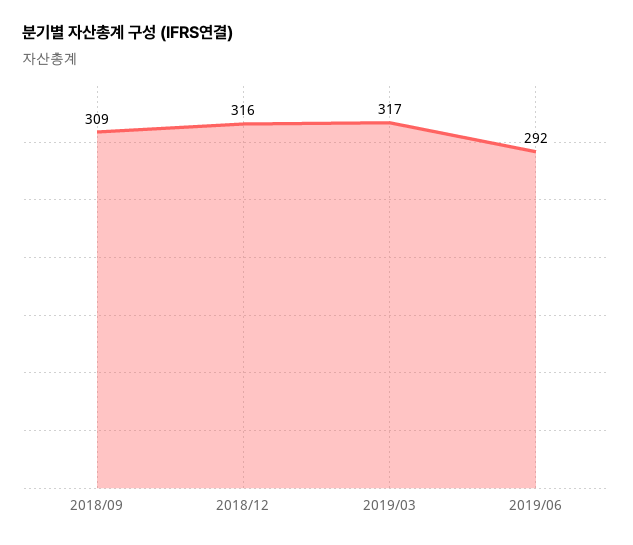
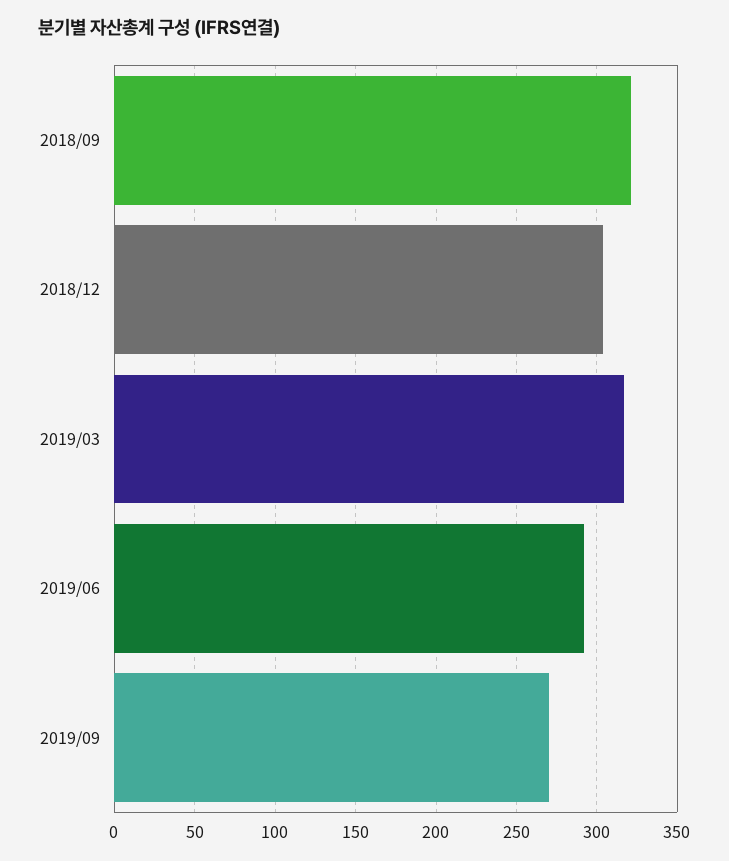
2018/09: 309 -> 320
2018/12: 316 -> 305
2019/09: none -> 270

